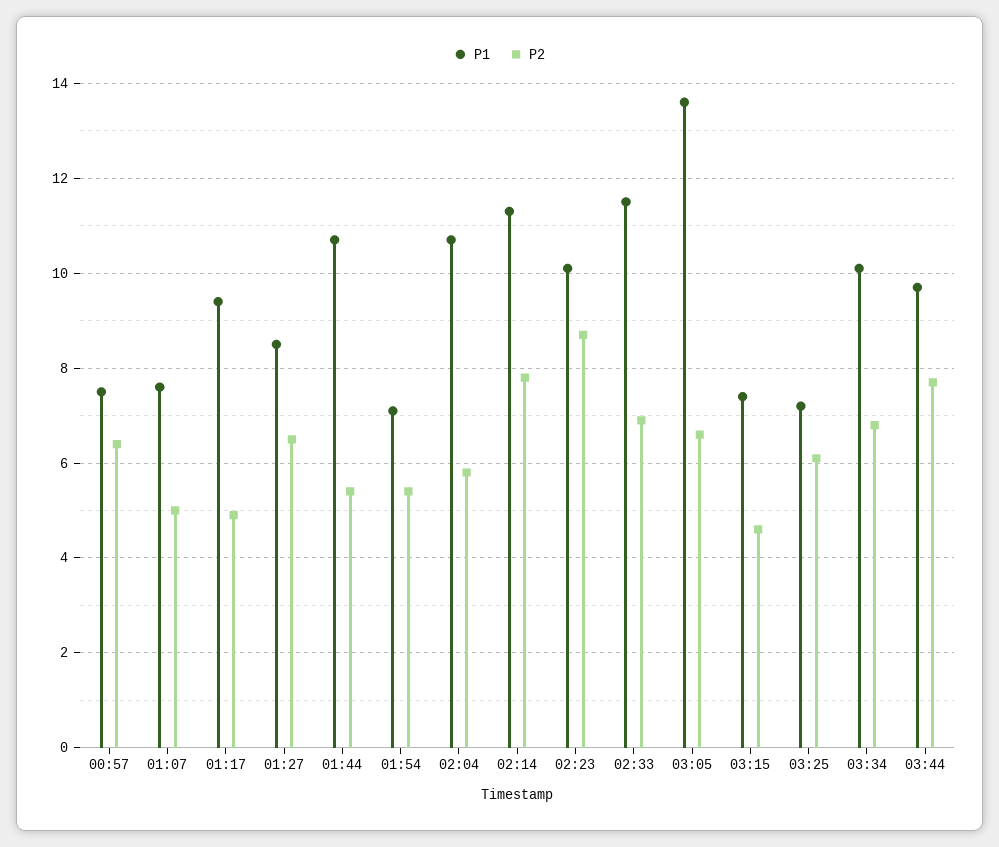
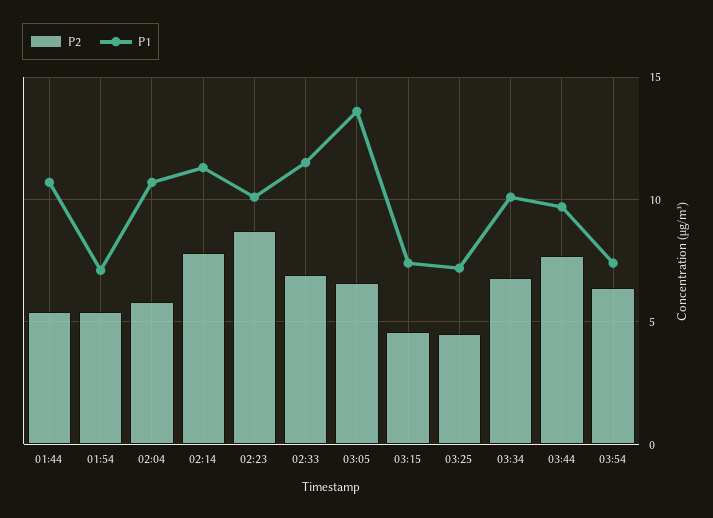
P1, 00:57: 7.5 -> none
P2, 00:57: 6.5 -> none
P1, 01:07: 7.5 -> none
P2, 01:07: 5 -> none
P1, 01:17: 9.5 -> none
P2, 01:17: 5 -> none
P1, 01:27: 8.5 -> none
P2, 01:27: 6.5 -> none
P2, 03:25: 6 -> 4.5
P2, 03:54: none -> 6.5
P1, 03:54: none -> 7.5

